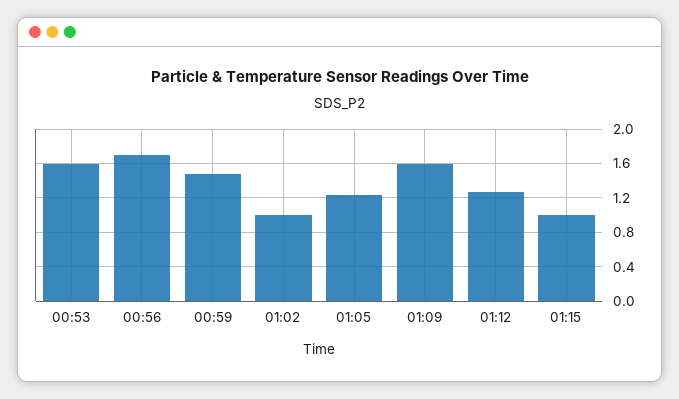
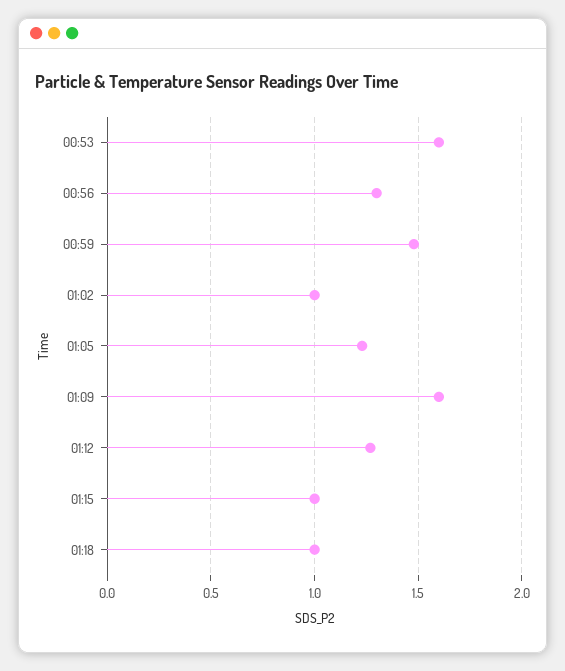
00:56: 1.7 -> 1.3
01:18: none -> 1

